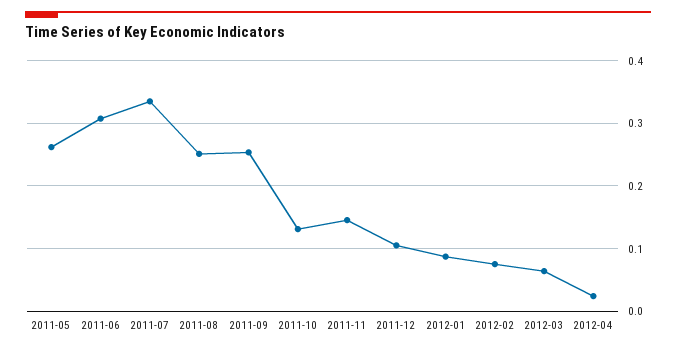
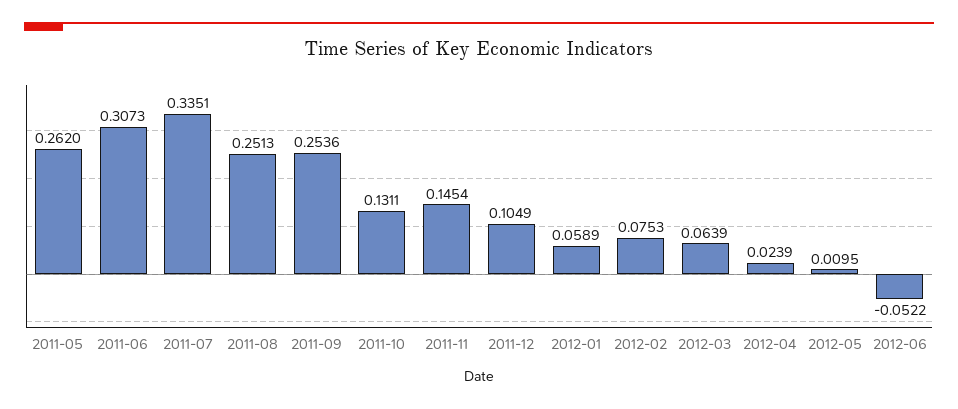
2012-01: 0.09 -> 0.0589
2012-05: none -> 0.0095
2012-06: none -> -0.0522

